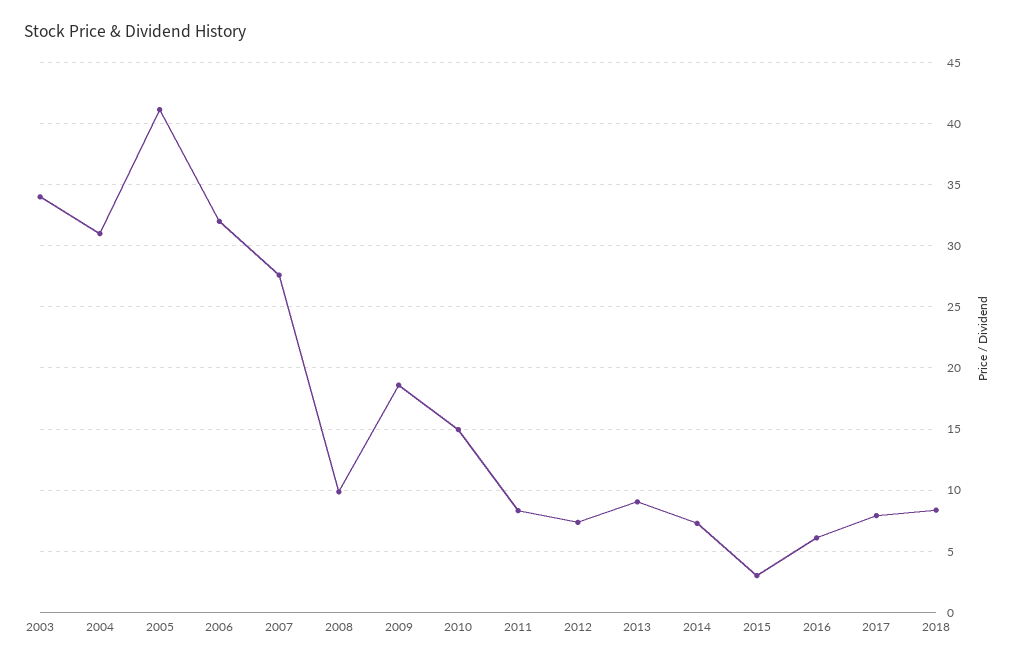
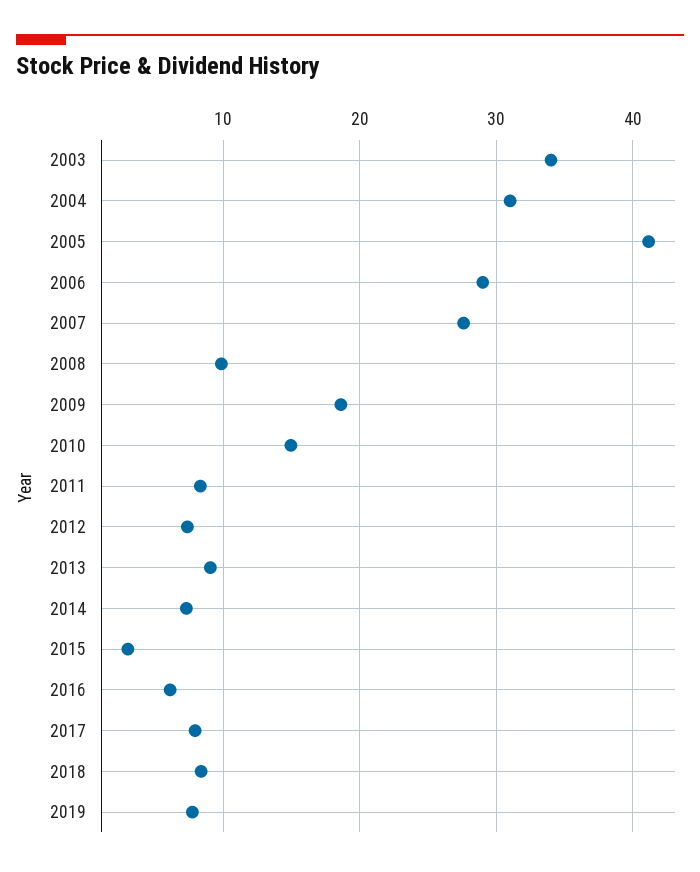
2006: 32 -> 29
2019: none -> 8

